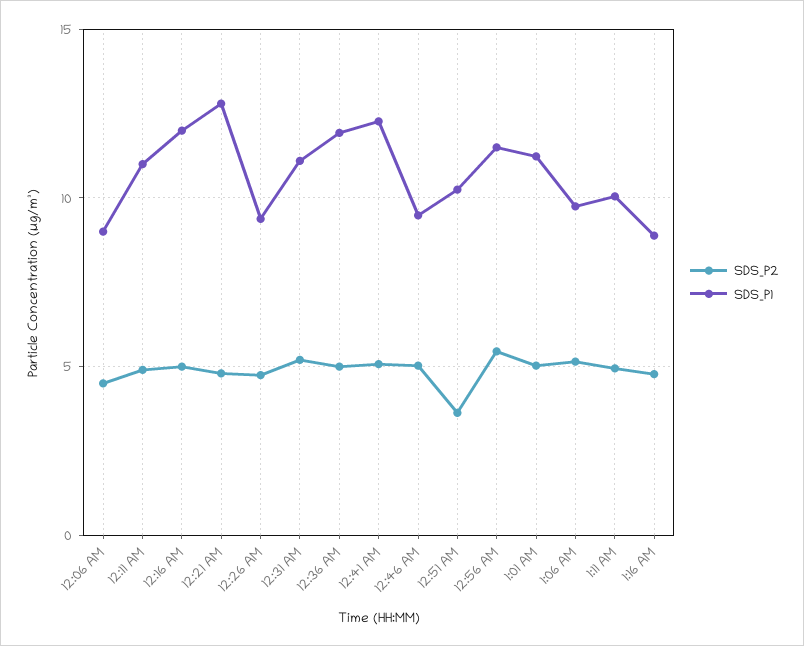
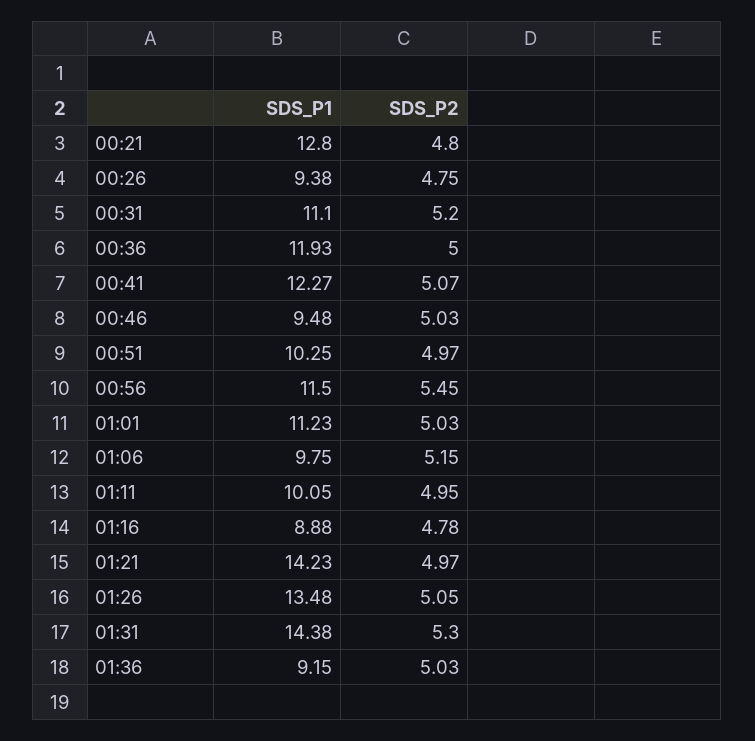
SDS_P2, 12:06 AM: 4.5 -> none
SDS_P1, 12:06 AM: 9 -> none
SDS_P2, 12:11 AM: 5 -> none
SDS_P1, 12:11 AM: 11 -> none
SDS_P2, 12:16 AM: 5 -> none
SDS_P1, 12:16 AM: 12 -> none
SDS_P2, 12:51 AM: 3.5 -> 4.97
SDS_P1, 01:21: none -> 14.23
SDS_P2, 01:21: none -> 4.97
SDS_P1, 01:26: none -> 13.48
SDS_P2, 01:26: none -> 5.05
SDS_P1, 01:31: none -> 14.38
SDS_P2, 01:31: none -> 5.3
SDS_P1, 01:36: none -> 9.15
SDS_P2, 01:36: none -> 5.03

